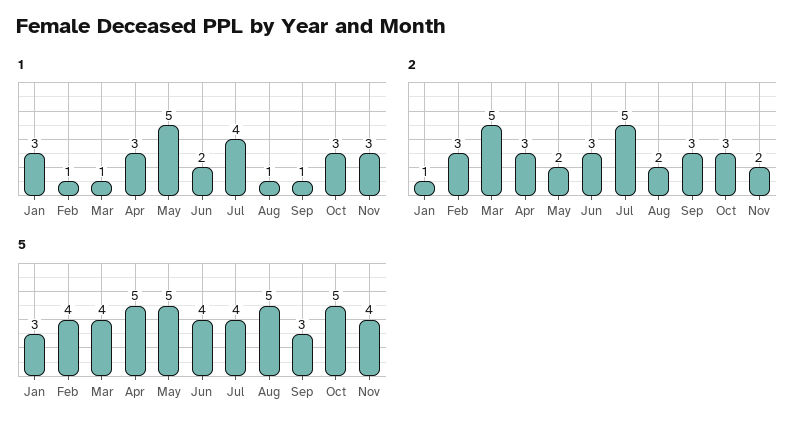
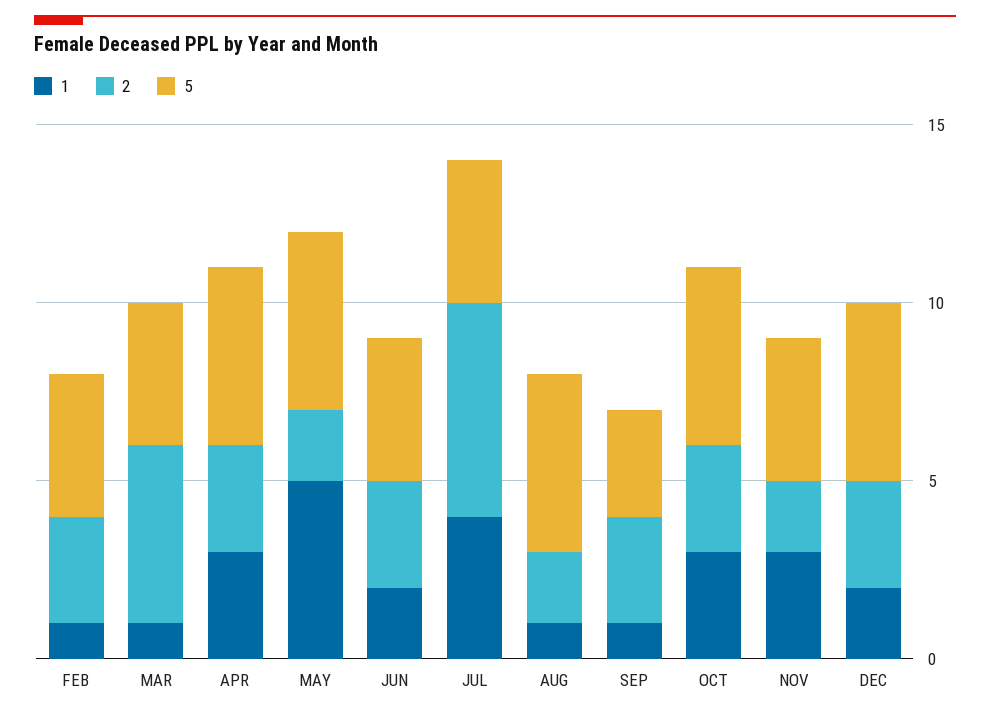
1, Jan: 3 -> none
2, Jan: 1 -> none
2, Jul: 5 -> 6
5, Jan: 3 -> none
1, DEC: none -> 2
2, DEC: none -> 3
5, DEC: none -> 5

